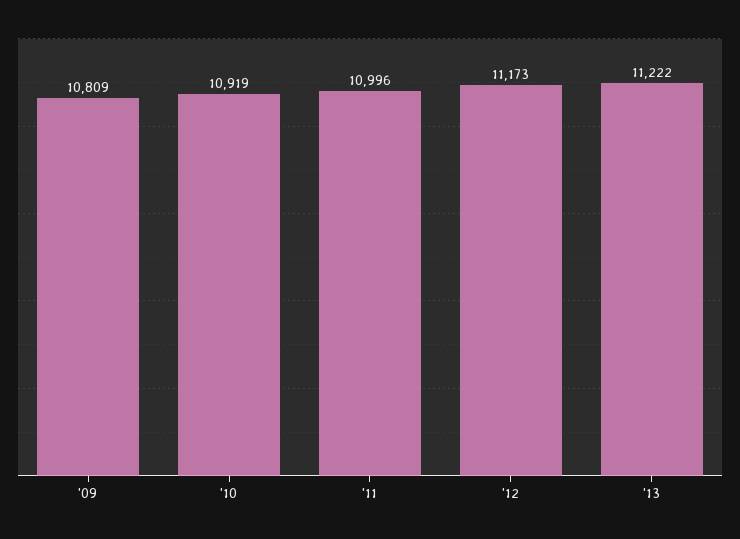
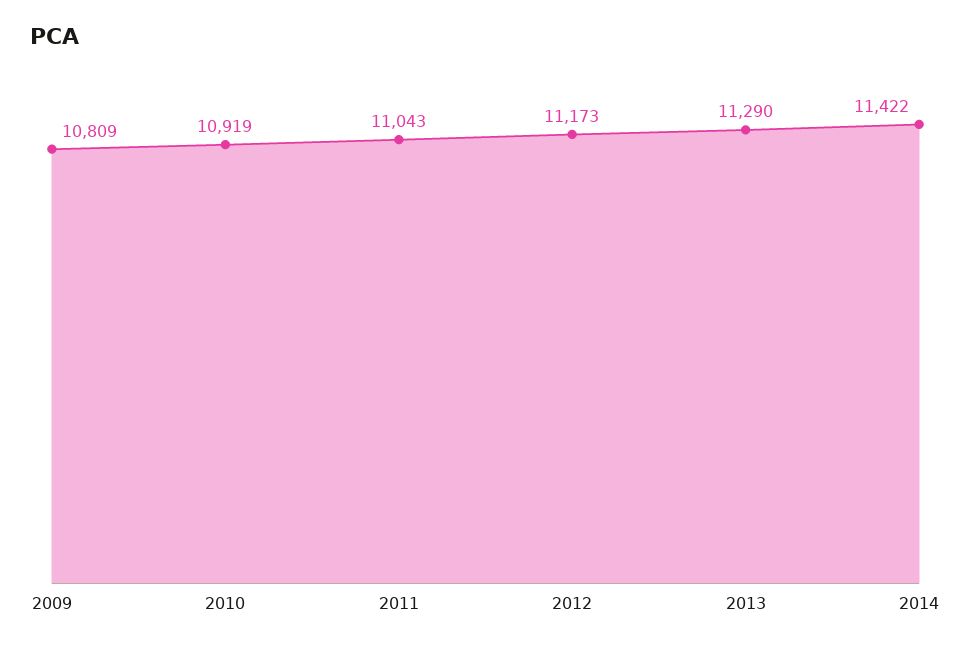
'11: 10996 -> 11043
'13: 11222 -> 11290
2014: none -> 11422

